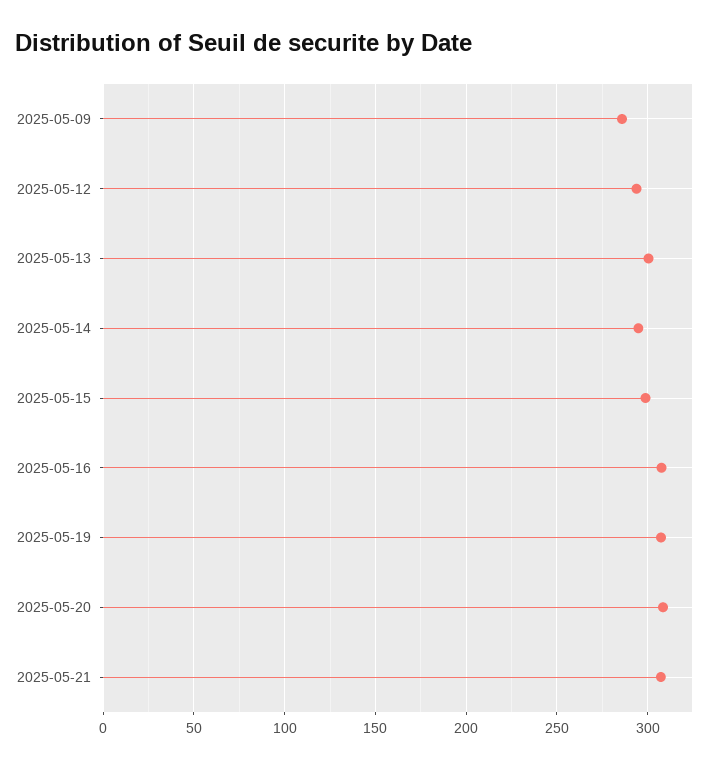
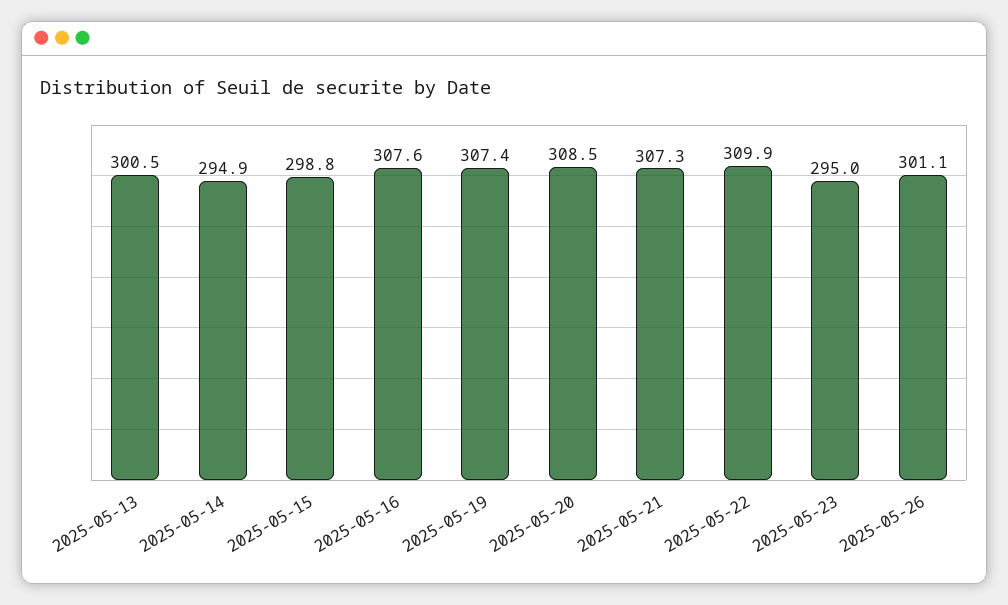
2025-05-09: 285 -> none
2025-05-12: 295 -> none
2025-05-22: none -> 309.9
2025-05-23: none -> 295
2025-05-26: none -> 301.1

